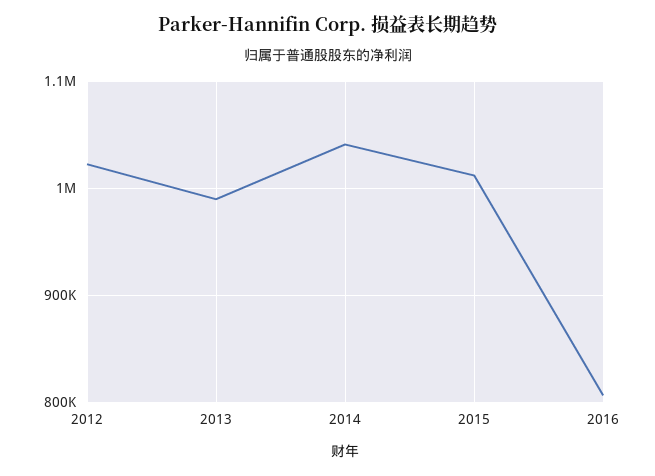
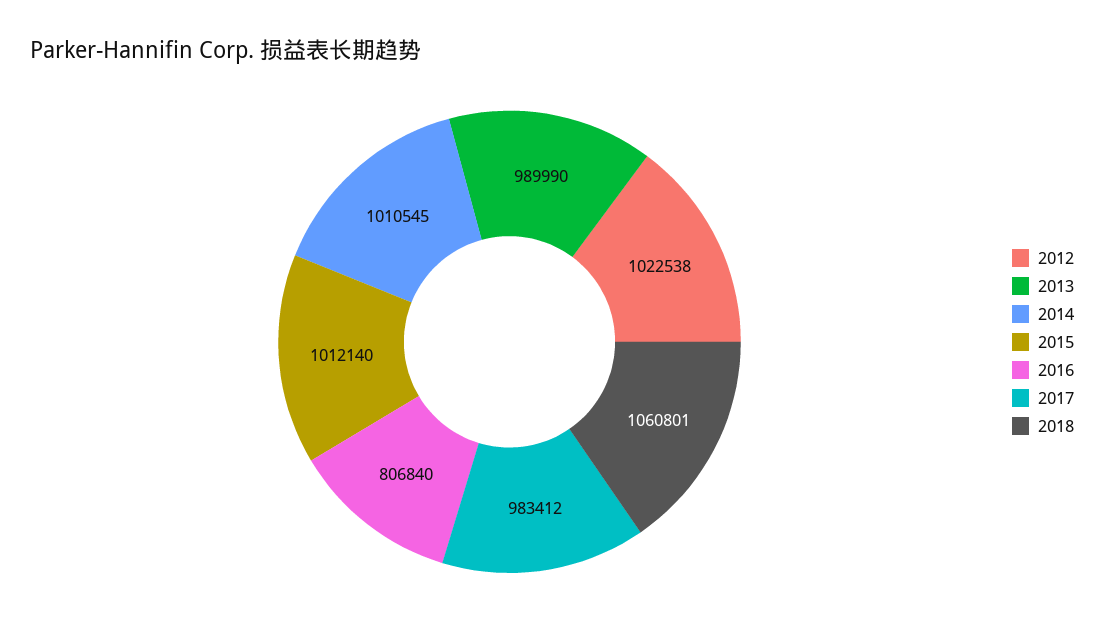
2014: 1040000 -> 1010545
2017: none -> 983412
2018: none -> 1060801

